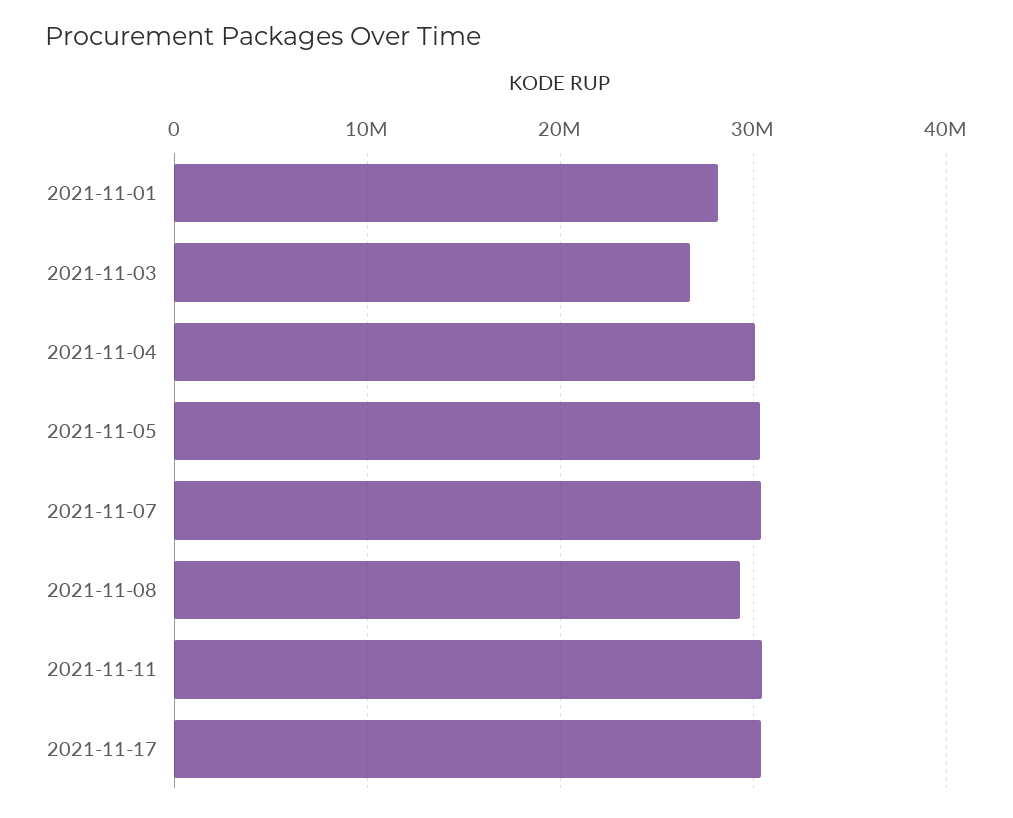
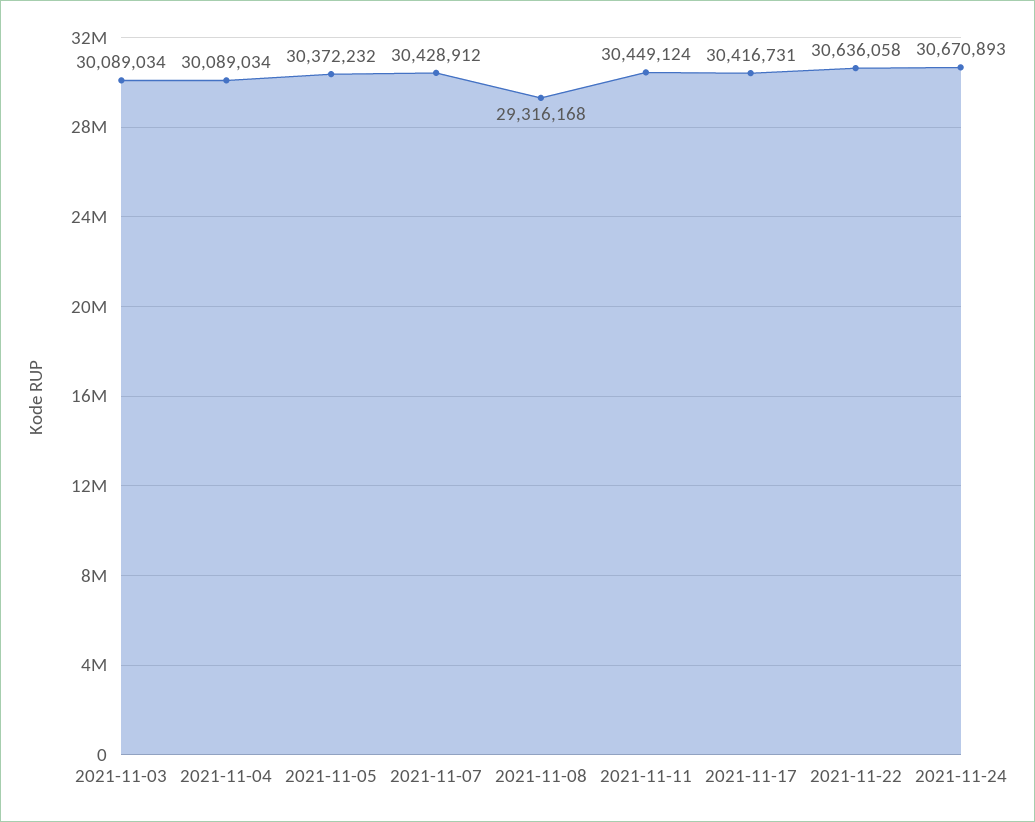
2021-11-01: 28000000 -> none
2021-11-03: 27000000 -> 30089034
2021-11-22: none -> 30636058
2021-11-24: none -> 30670893

